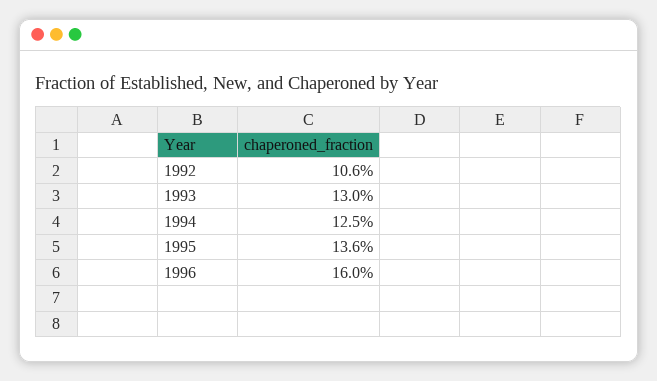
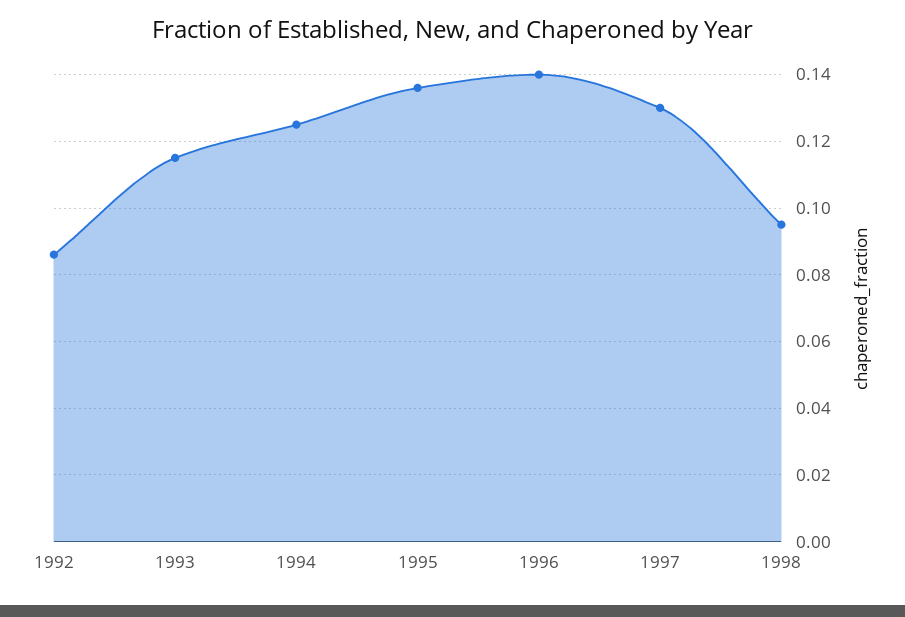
1992: 0.106 -> 0.085
1993: 0.13 -> 0.115
1996: 0.16 -> 0.14
1997: none -> 0.13
1998: none -> 0.095

